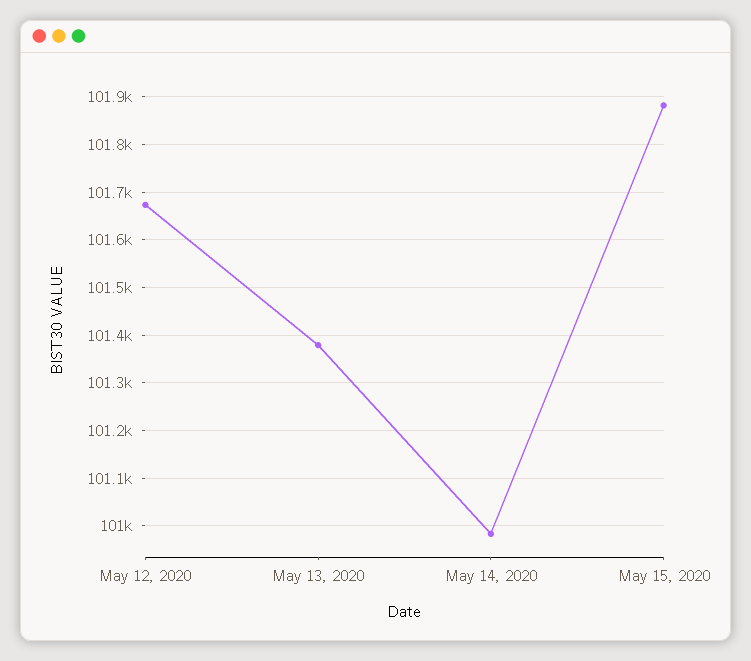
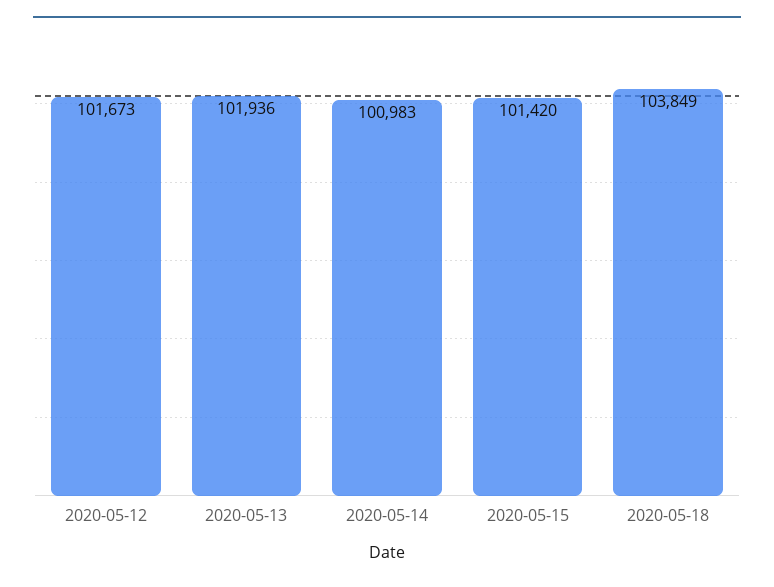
May 13, 2020: 101380 -> 101936
May 15, 2020: 101880 -> 101420
2020-05-18: none -> 103849

